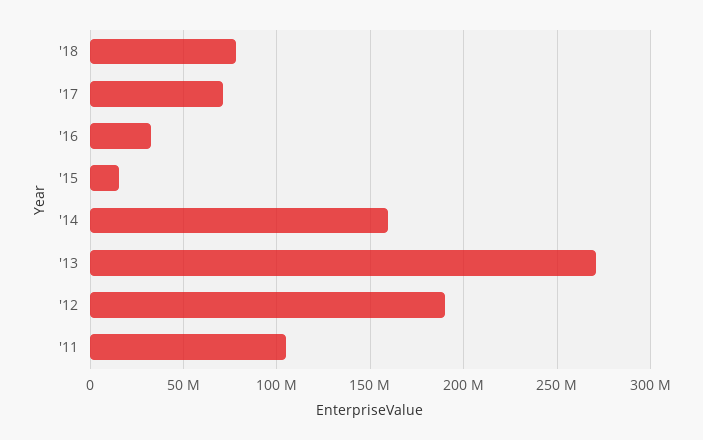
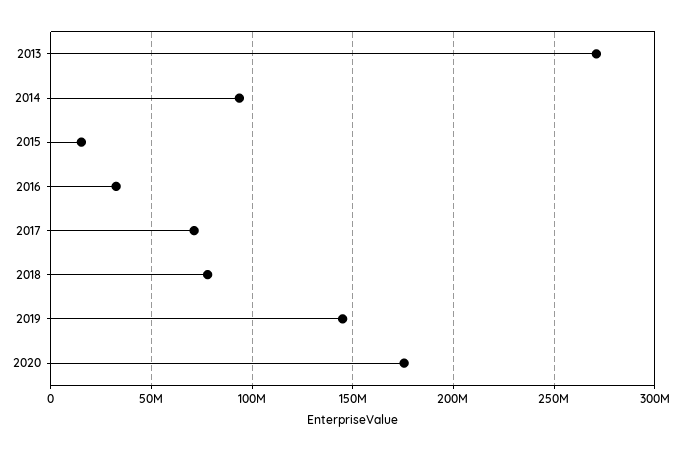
'14: 160000000 -> 95000000
'12: 190000000 -> none
'11: 105000000 -> none
2019: none -> 145000000
2020: none -> 175000000

